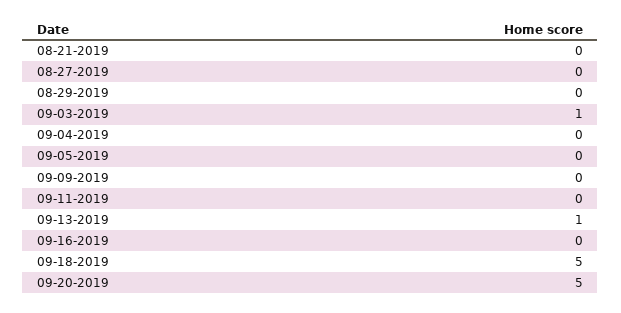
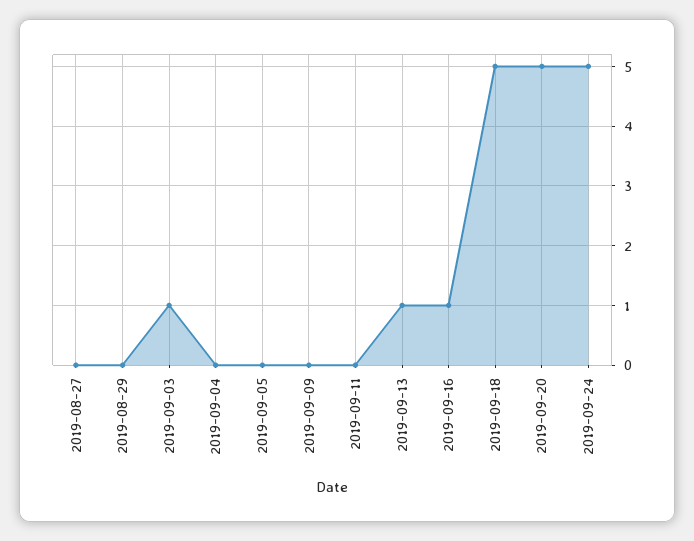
08-21-2019: 0 -> none
09-16-2019: 0 -> 1
2019-09-24: none -> 5

